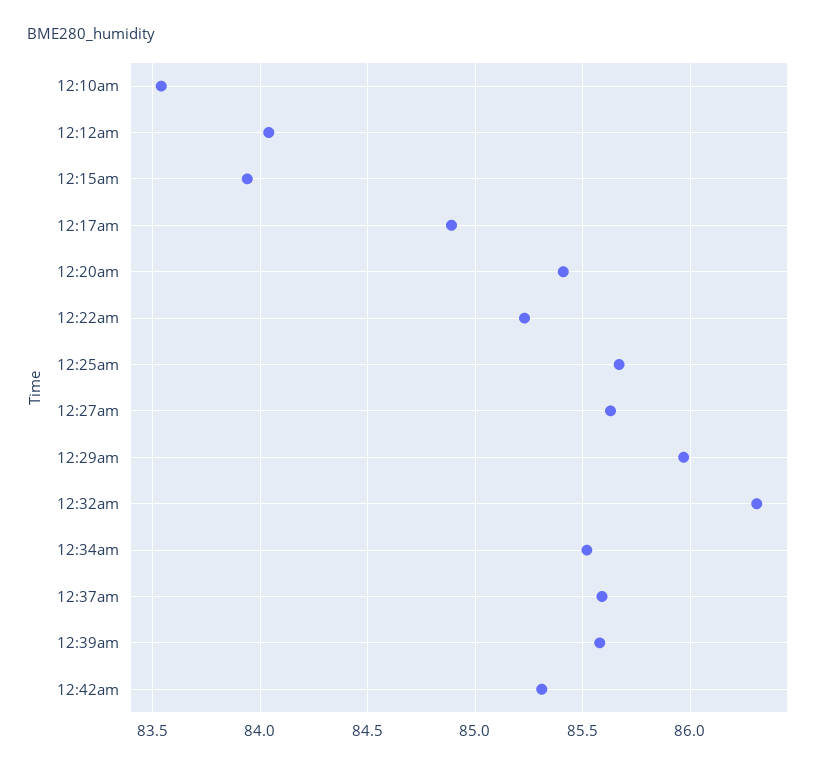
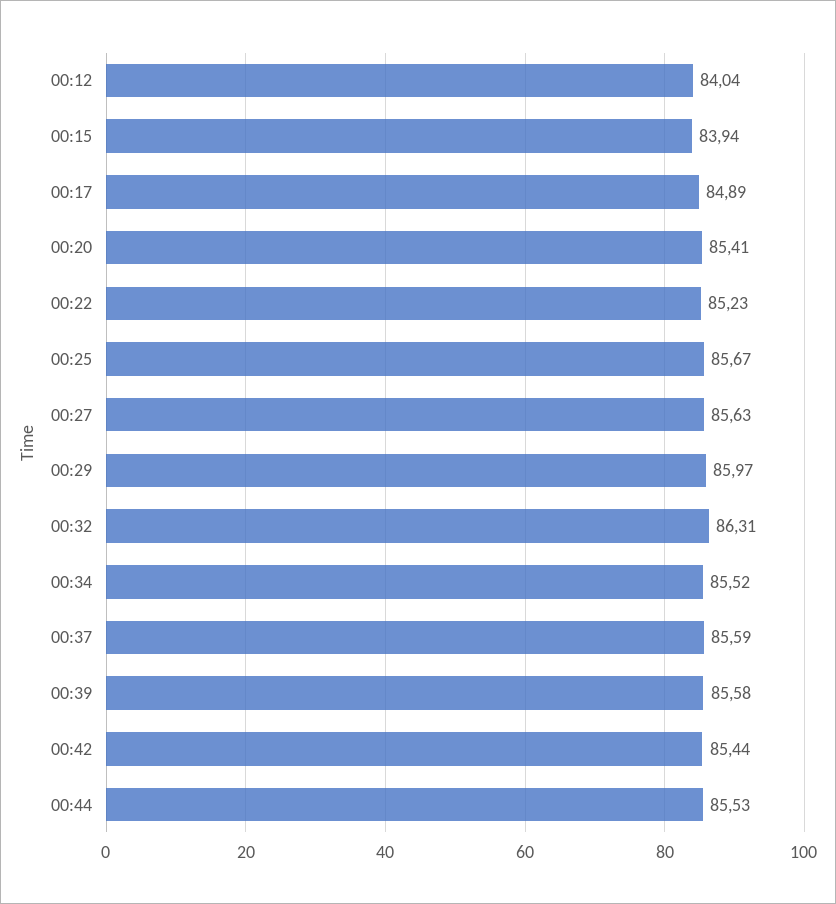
12:10am: 83.55 -> none
12:42am: 85.3 -> 85.44
00:44: none -> 85.53

